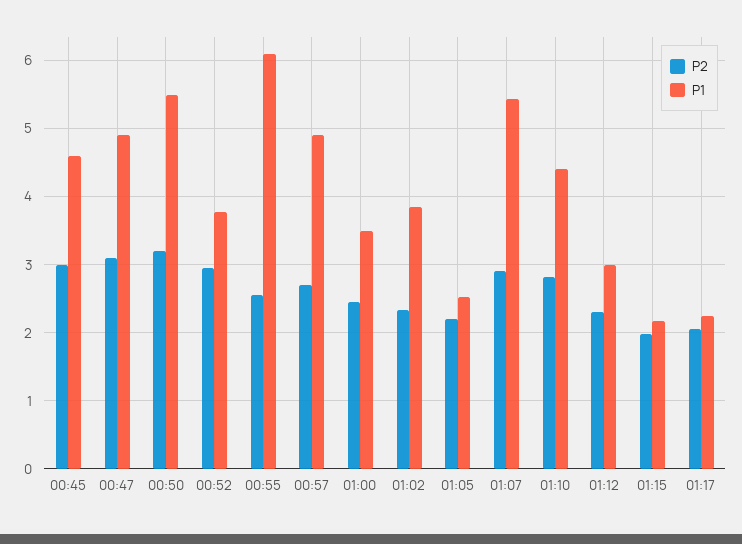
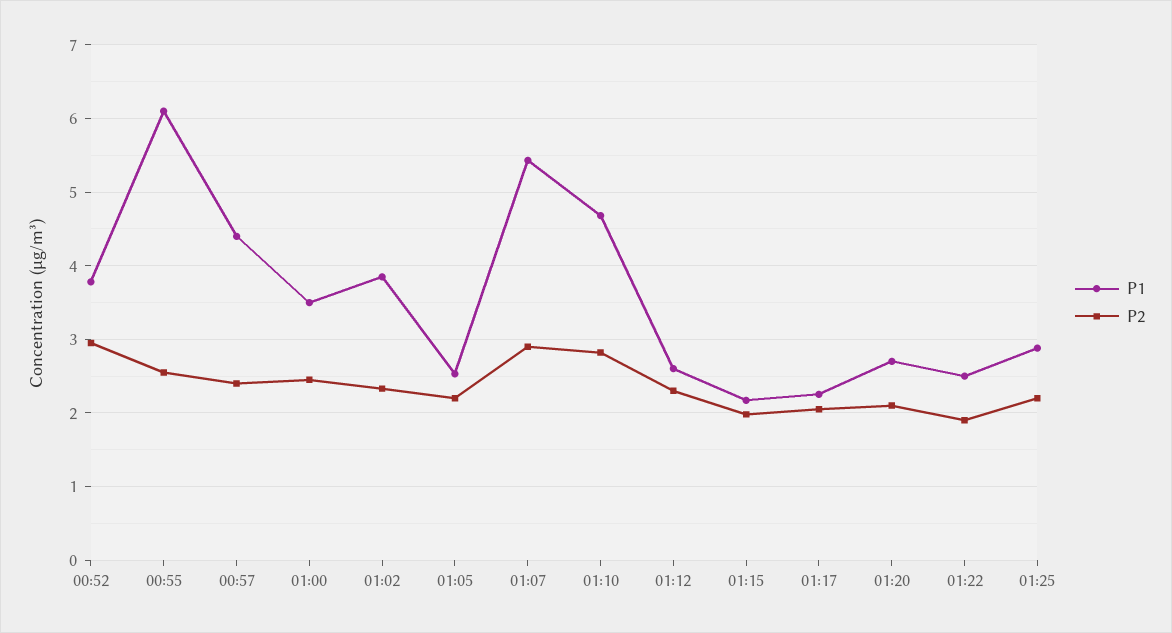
P2, 00:45: 3 -> none
P1, 00:45: 4.6 -> none
P2, 00:47: 3.1 -> none
P1, 00:47: 4.9 -> none
P2, 00:50: 3.2 -> none
P1, 00:50: 5.5 -> none
P2, 00:57: 2.7 -> 2.4
P1, 00:57: 4.9 -> 4.4
P1, 01:10: 4.4 -> 4.7
P1, 01:12: 3 -> 2.6
P1, 01:20: none -> 2.7
P2, 01:20: none -> 2.1
P1, 01:22: none -> 2.5
P2, 01:22: none -> 1.9
P1, 01:25: none -> 2.9
P2, 01:25: none -> 2.2

